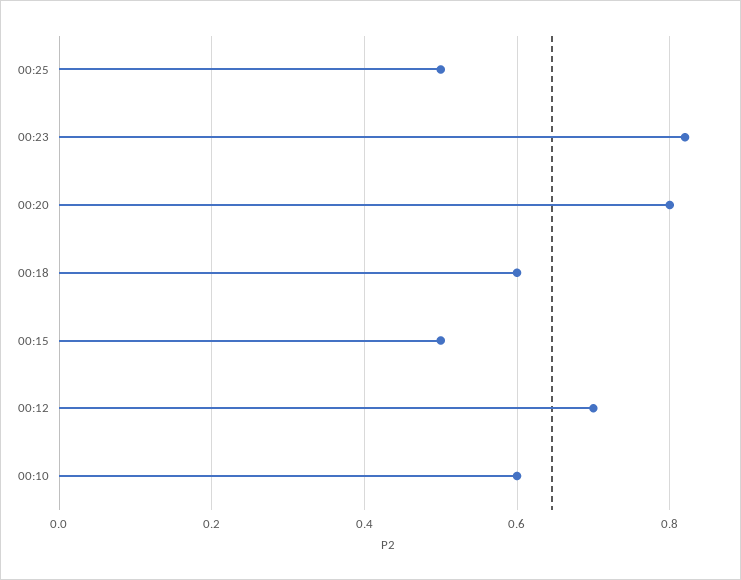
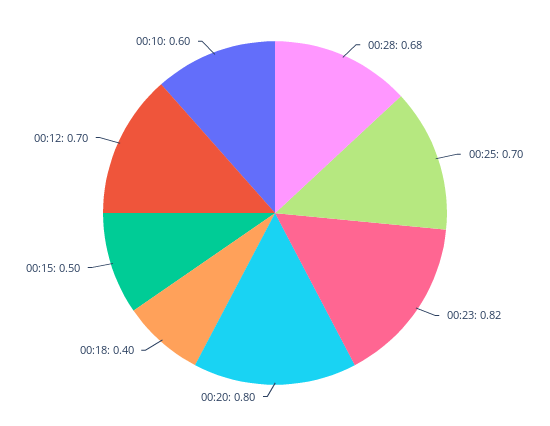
00:25: 0.5 -> 0.7
00:18: 0.6 -> 0.4
00:28: none -> 0.68

